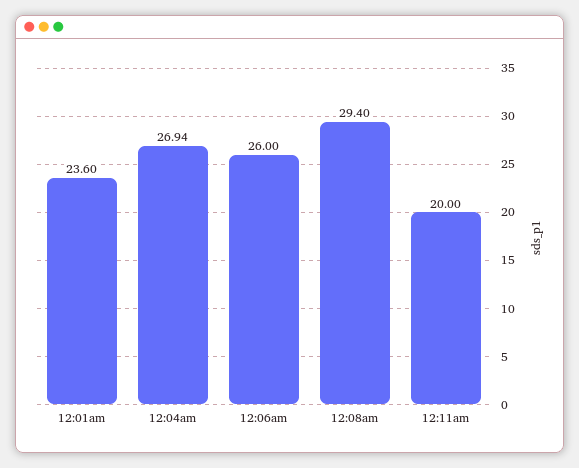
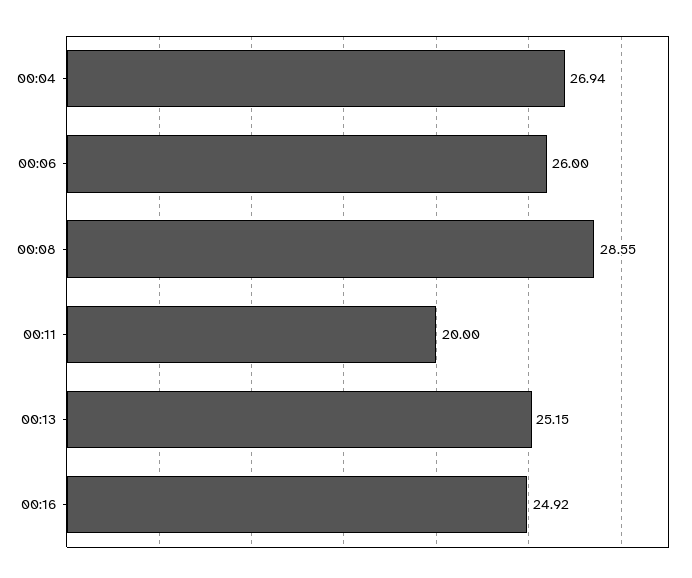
12:01am: 23.6 -> none
12:08am: 29.4 -> 28.55
00:13: none -> 25.15
00:16: none -> 24.92

